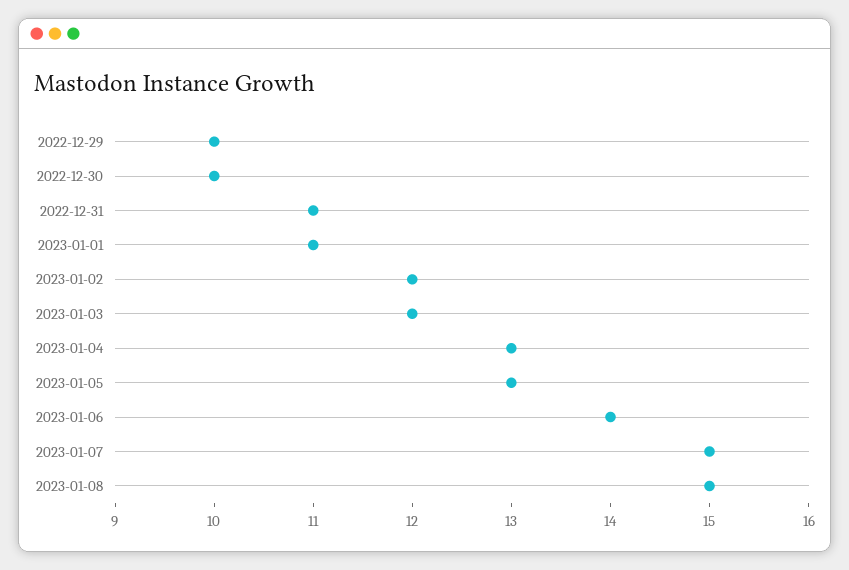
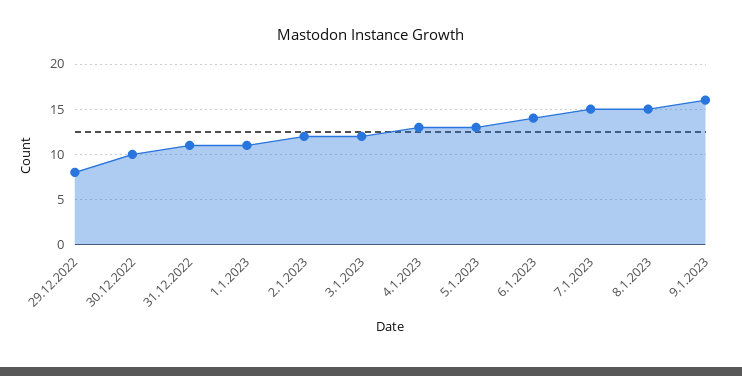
2022-12-29: 10 -> 8
9.1.2023: none -> 16

